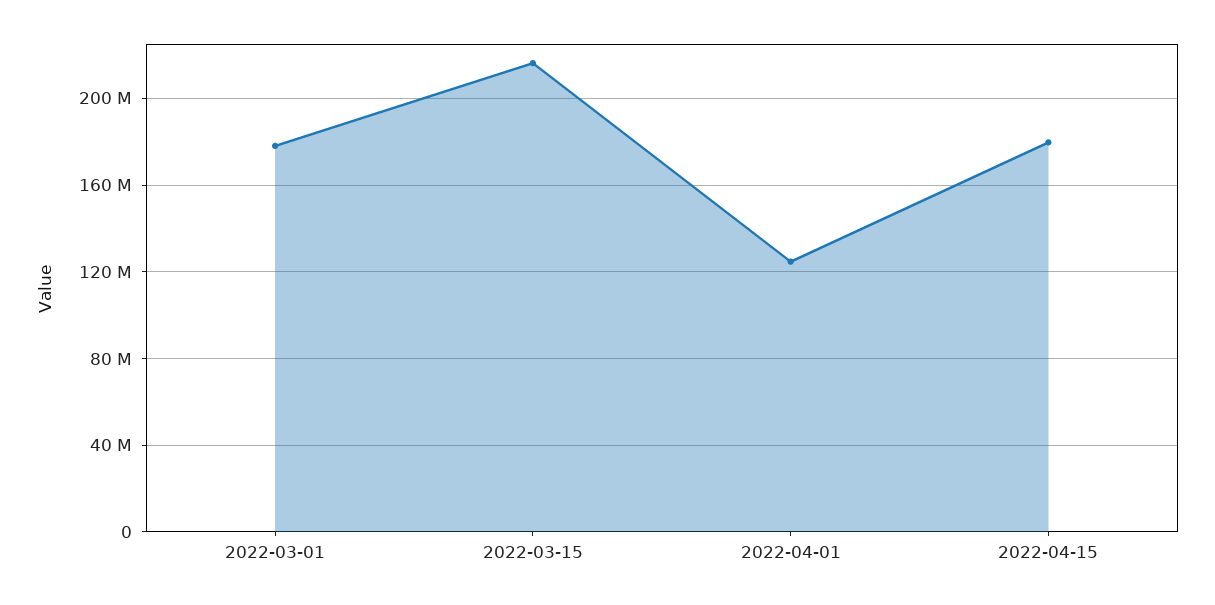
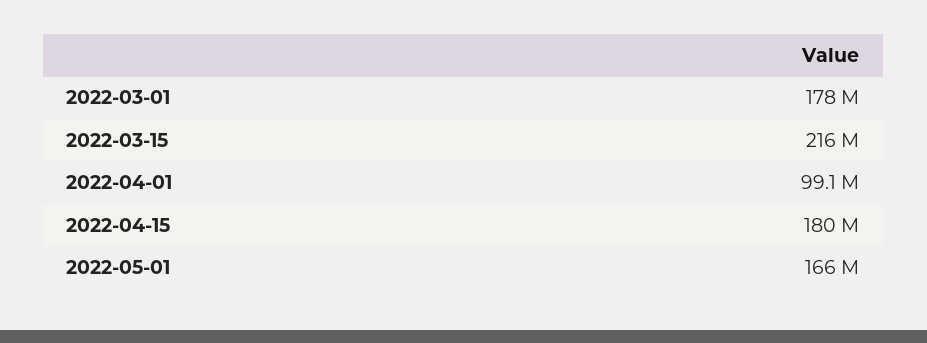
2022-04-01: 125000000 -> 99100000
2022-05-01: none -> 166000000

